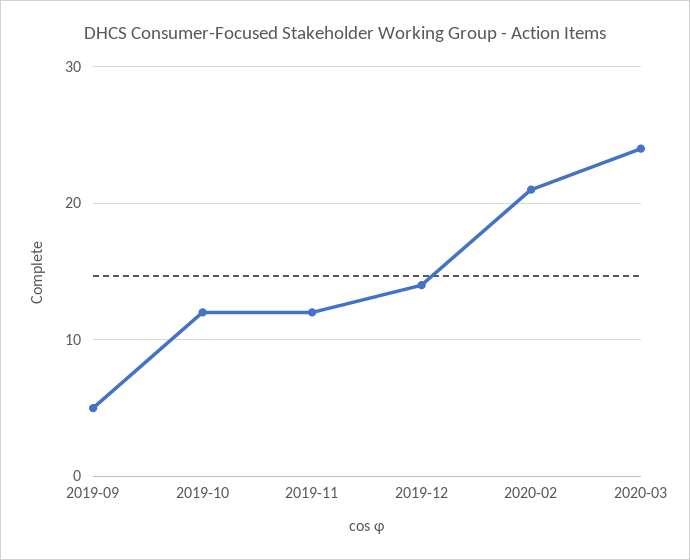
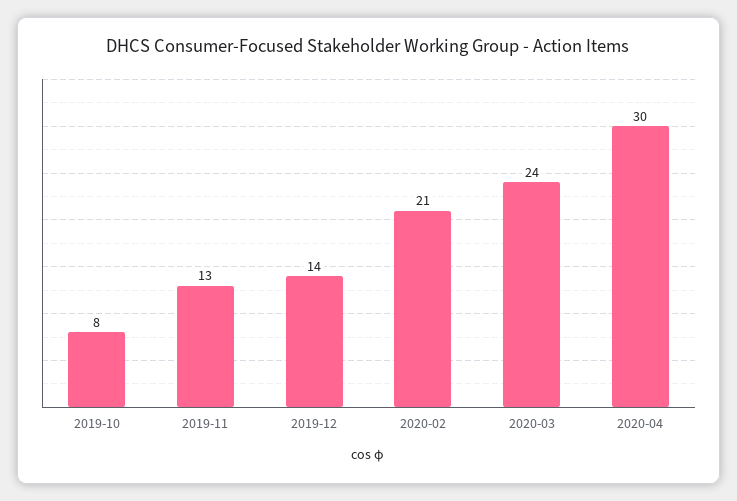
2019-09: 5 -> none
2019-10: 12 -> 8
2019-11: 12 -> 13
2020-04: none -> 30

